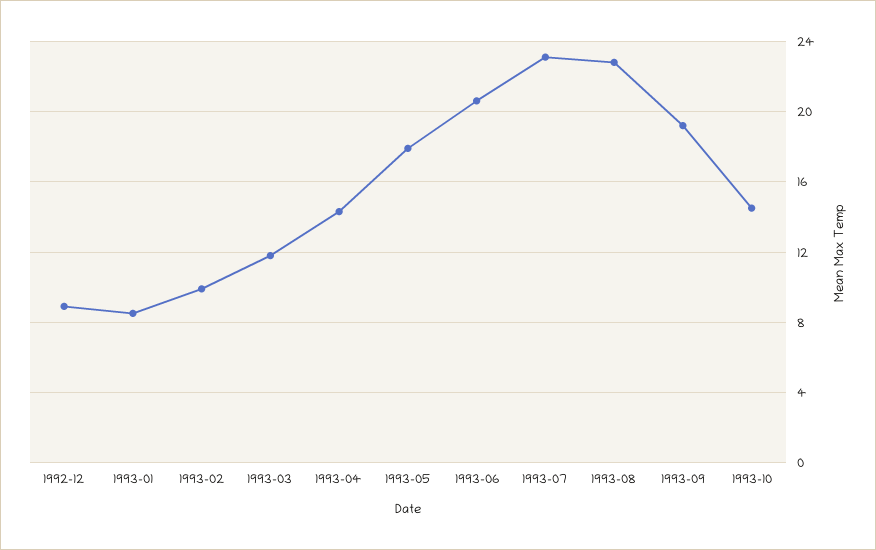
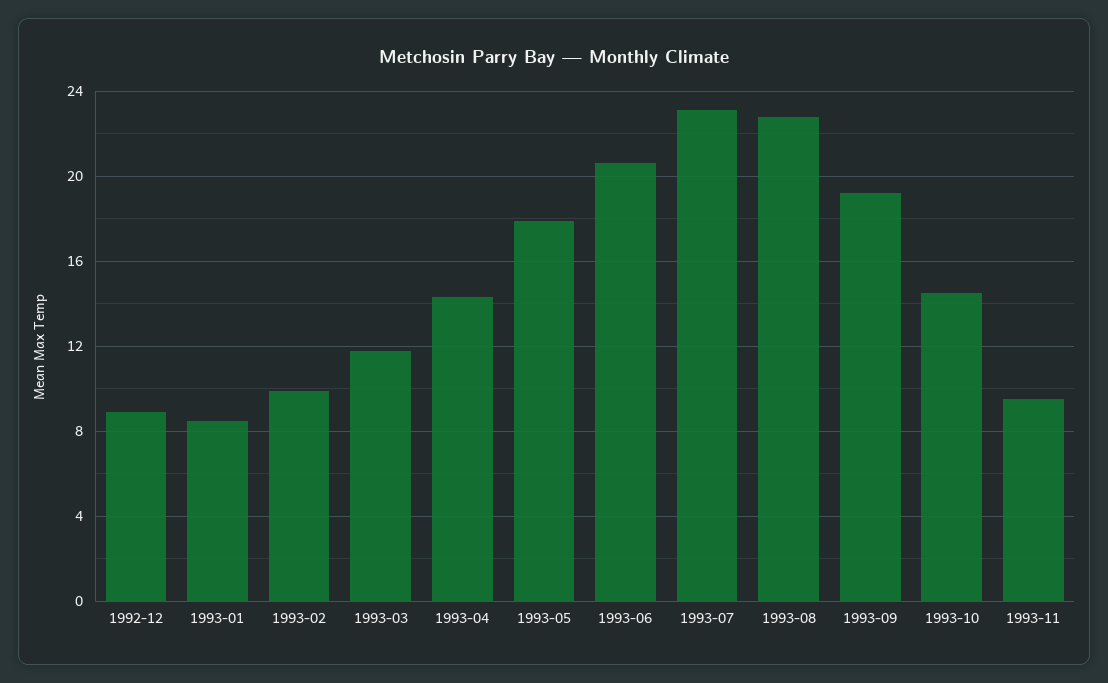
1993-11: none -> 9.5

